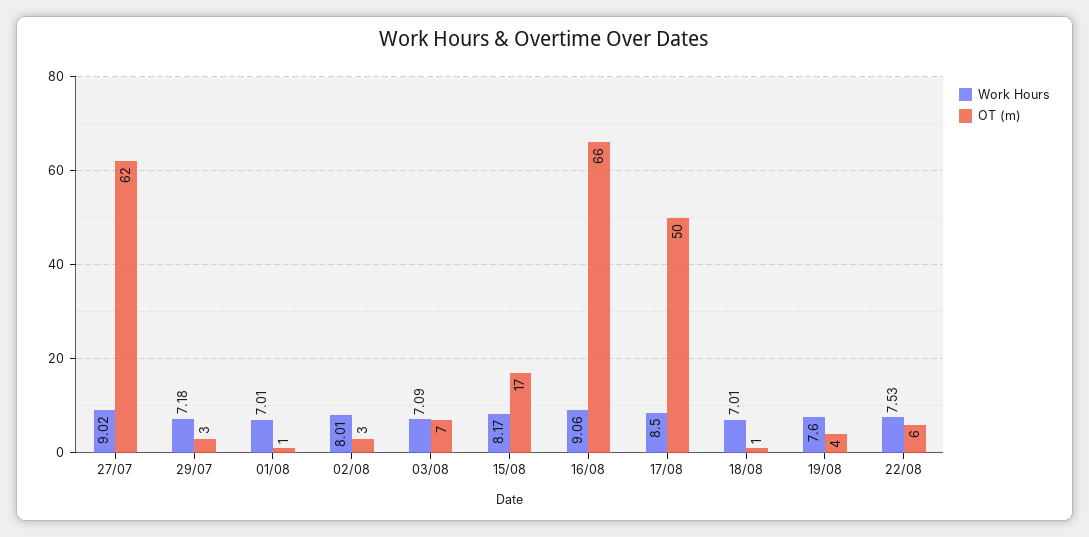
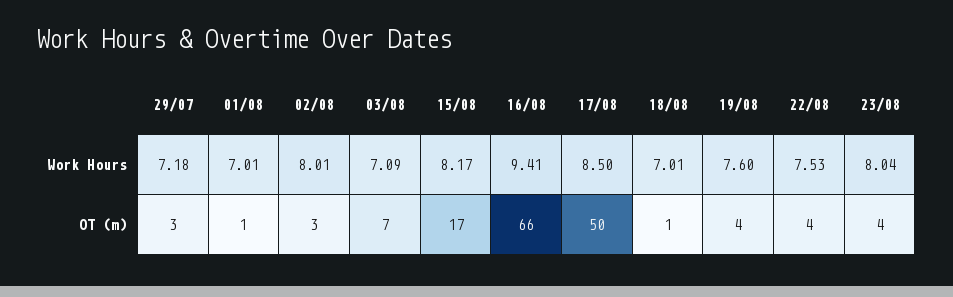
Work Hours, 27/07: 9.02 -> none
OT (m), 27/07: 62 -> none
Work Hours, 16/08: 9.06 -> 9.41
OT (m), 22/08: 6 -> 4
Work Hours, 23/08: none -> 8.04
OT (m), 23/08: none -> 4

